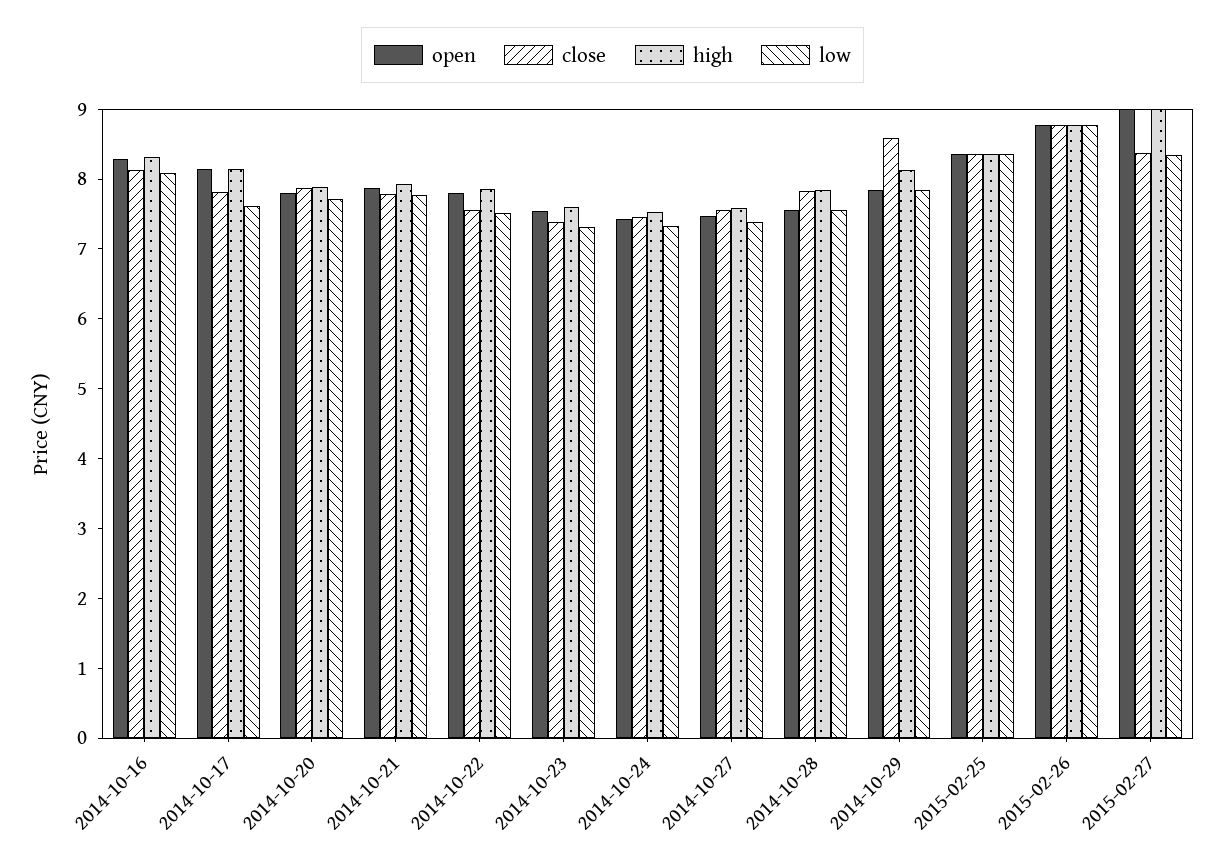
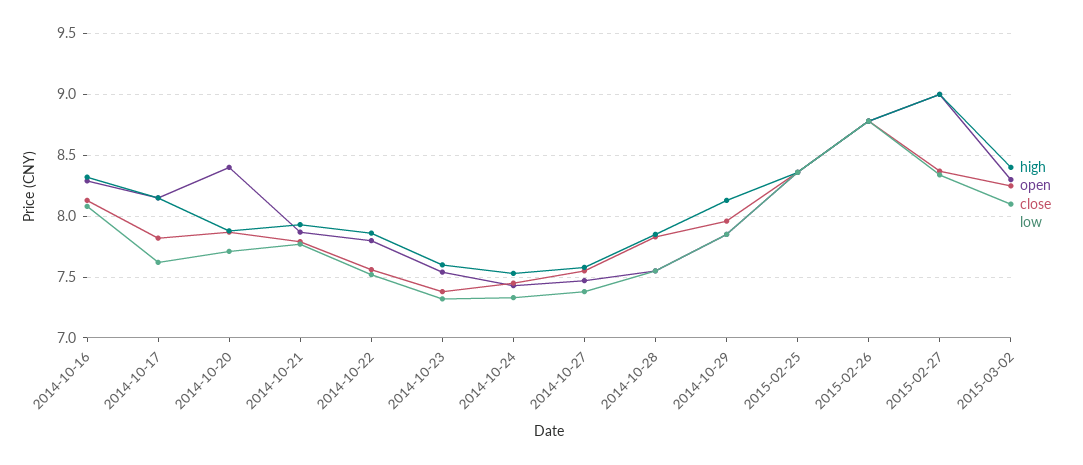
open, 2014-10-20: 7.8 -> 8.4
close, 2014-10-29: 8.6 -> 7.95
high, 2015-03-02: none -> 8.4
open, 2015-03-02: none -> 8.3
close, 2015-03-02: none -> 8.25
low, 2015-03-02: none -> 8.1

